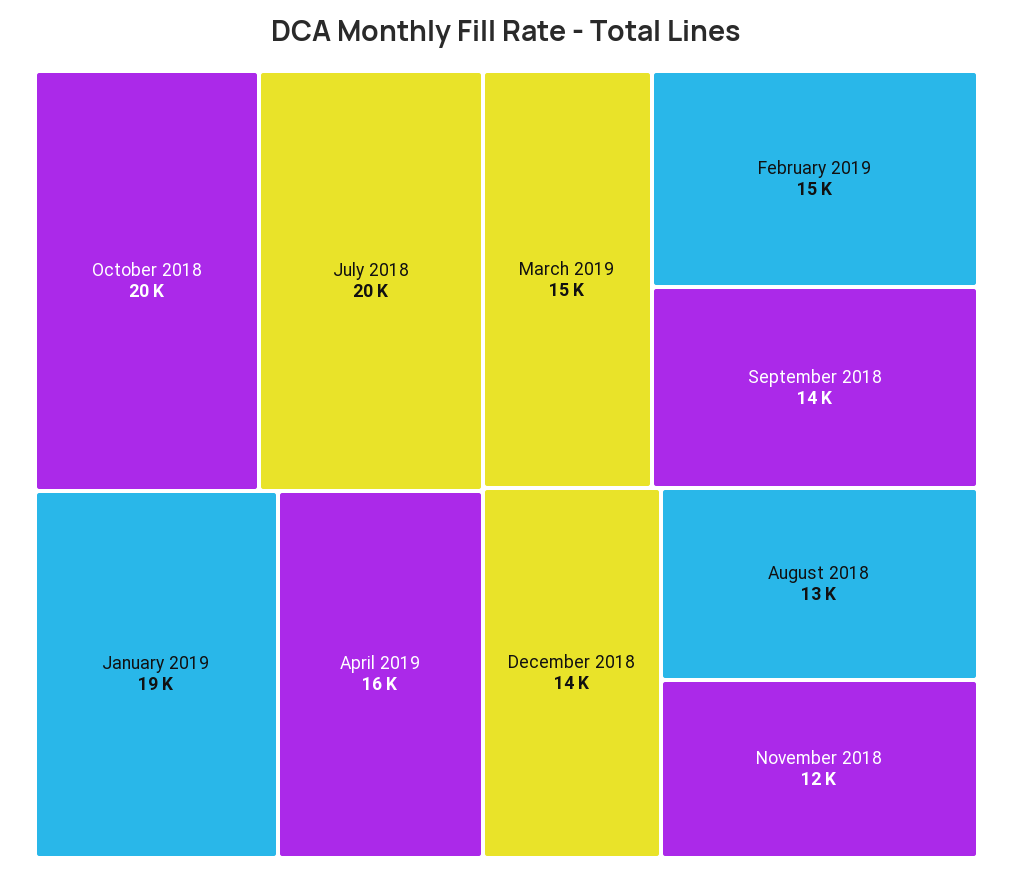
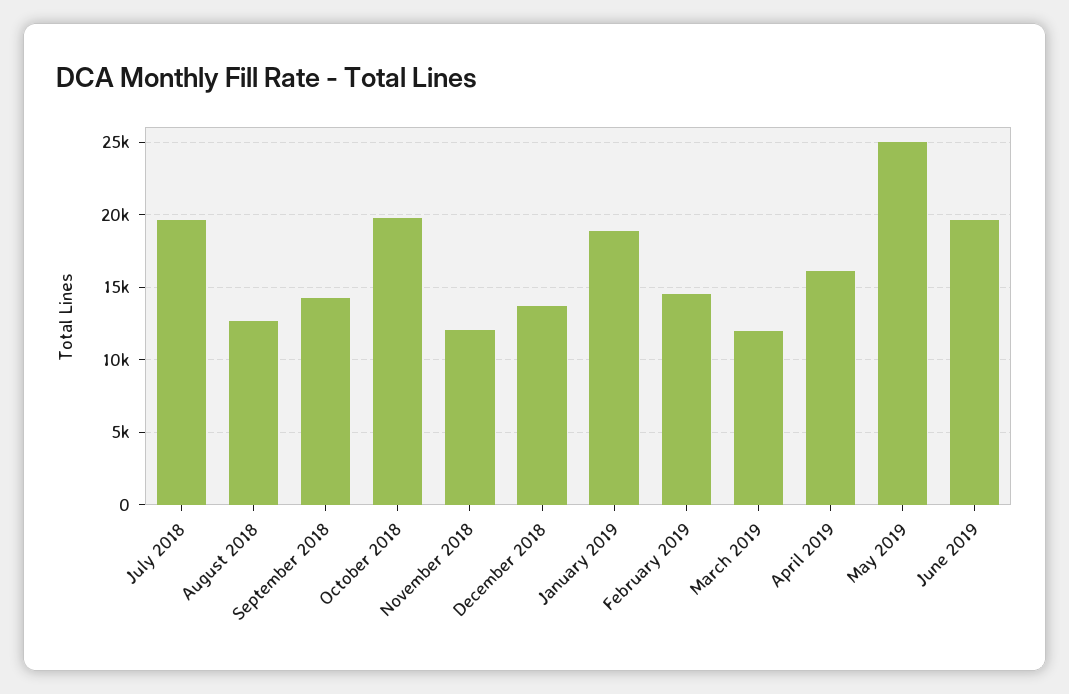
March 2019: 15000 -> 12000
May 2019: none -> 25000
June 2019: none -> 19500

